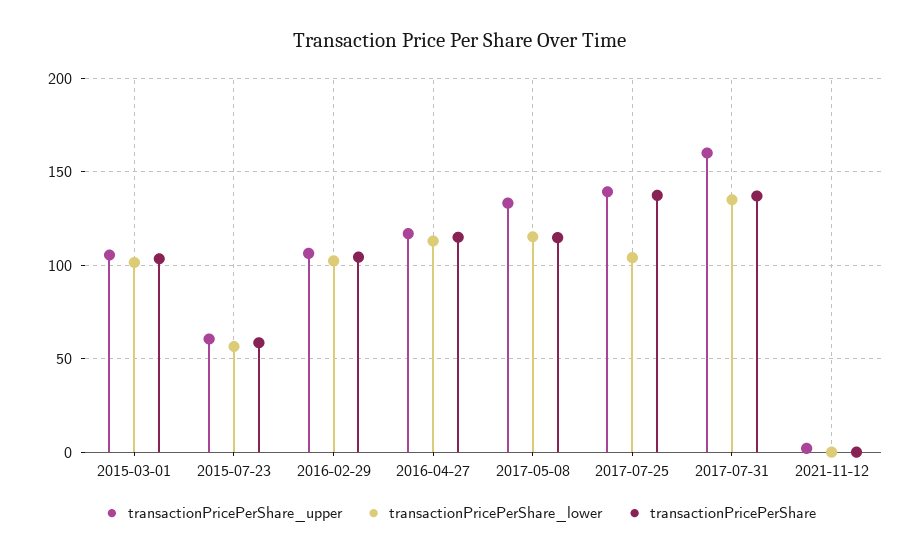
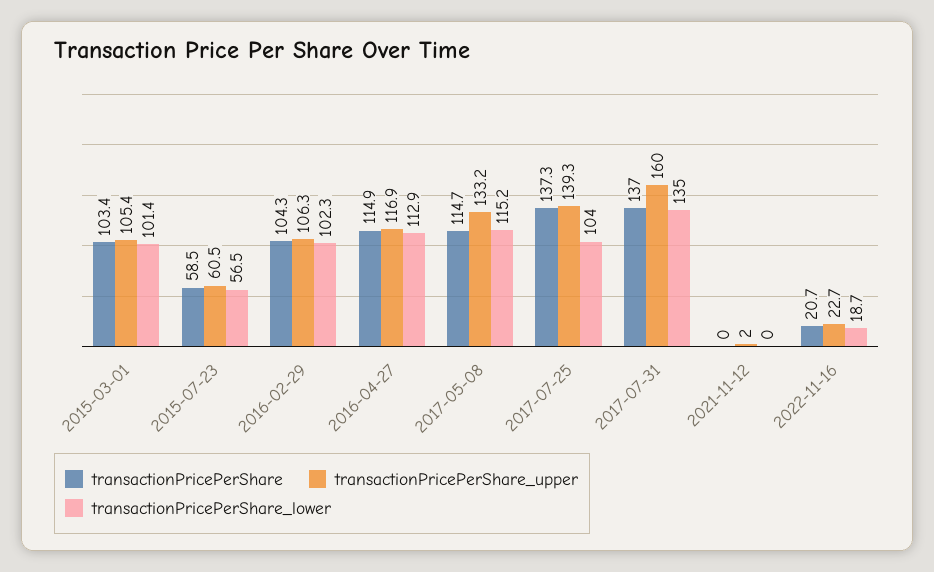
transactionPricePerShare, 2022-11-16: none -> 20.7
transactionPricePerShare_upper, 2022-11-16: none -> 22.7
transactionPricePerShare_lower, 2022-11-16: none -> 18.7

